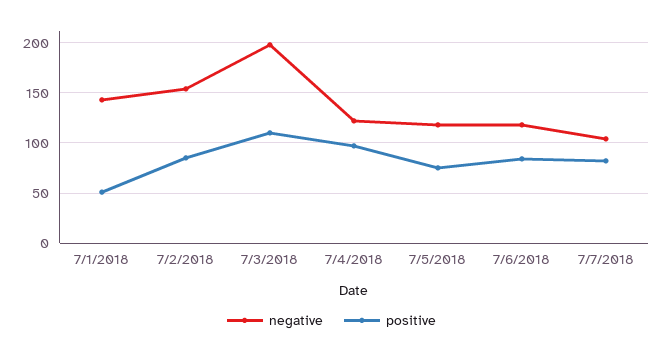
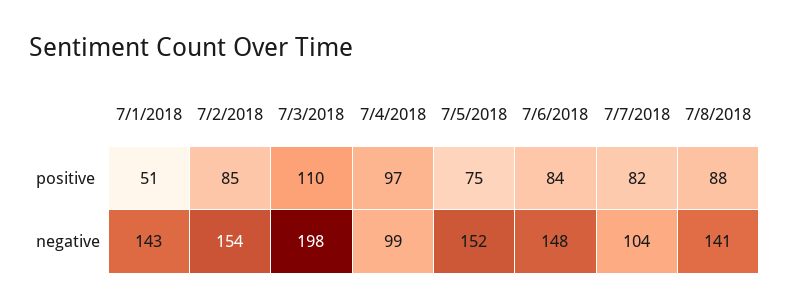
negative, 7/4/2018: 120 -> 99
negative, 7/5/2018: 120 -> 152
negative, 7/6/2018: 120 -> 148
positive, 7/8/2018: none -> 88
negative, 7/8/2018: none -> 141

